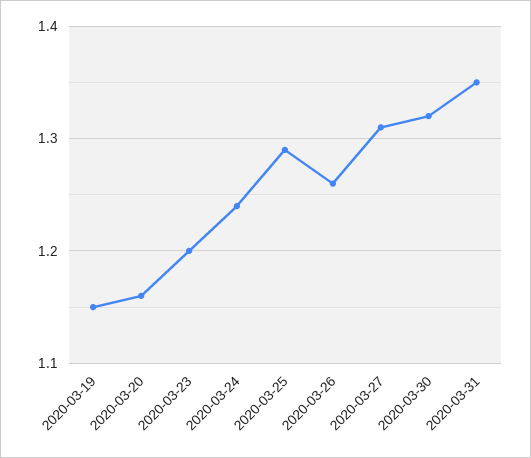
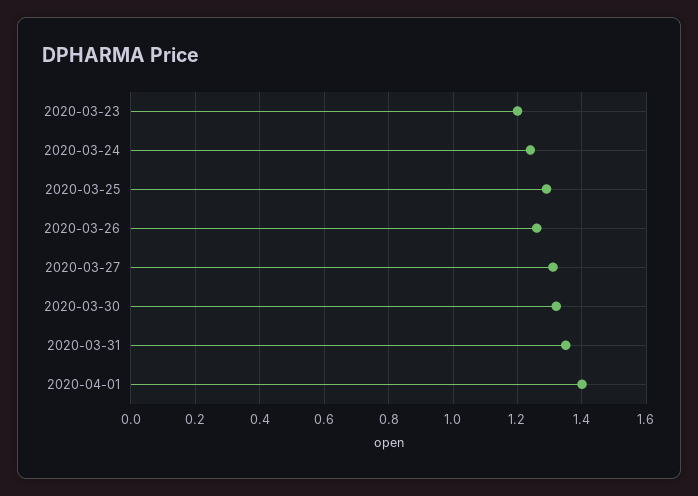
2020-03-19: 1.15 -> none
2020-03-20: 1.16 -> none
2020-04-01: none -> 1.4

